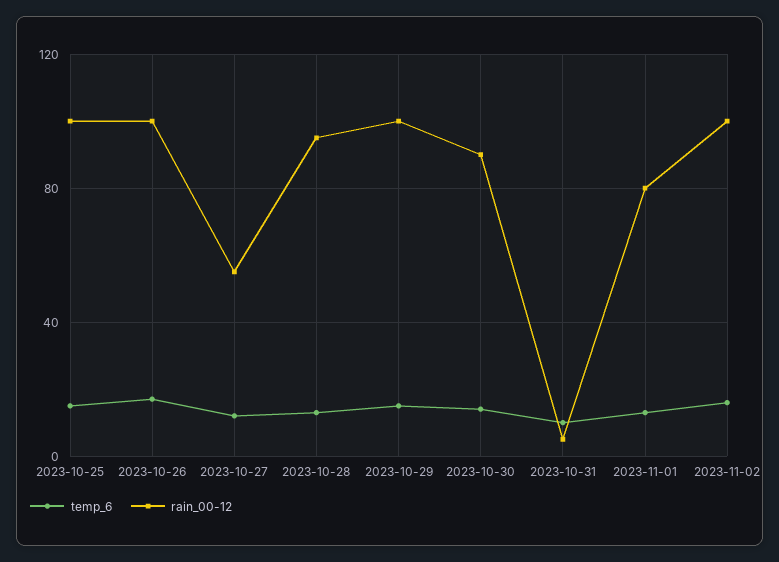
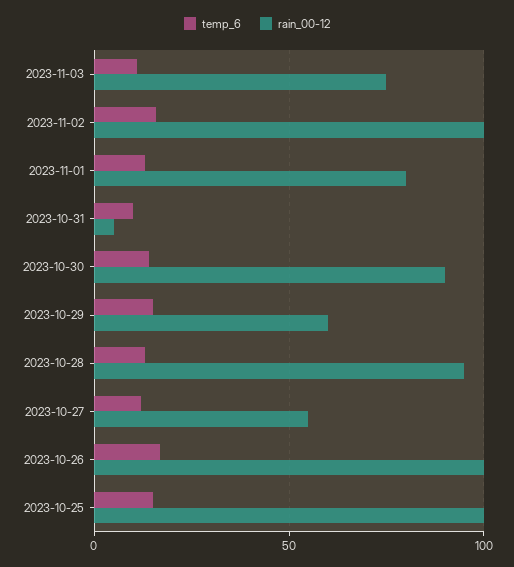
rain_00-12, 2023-10-29: 100 -> 60
temp_6, 2023-11-03: none -> 10
rain_00-12, 2023-11-03: none -> 75

